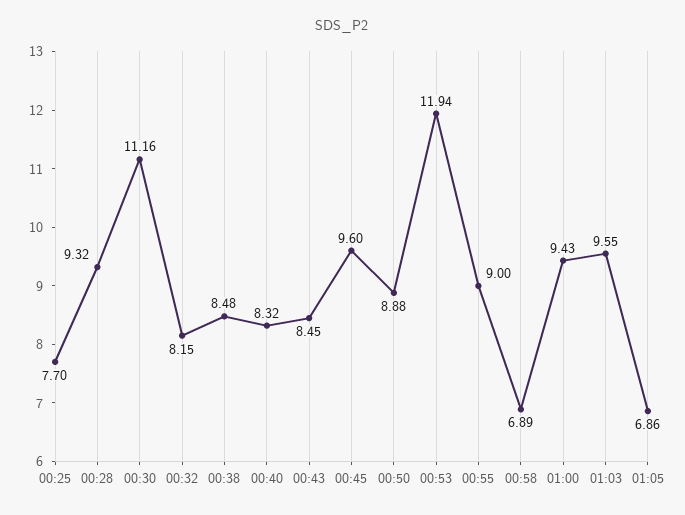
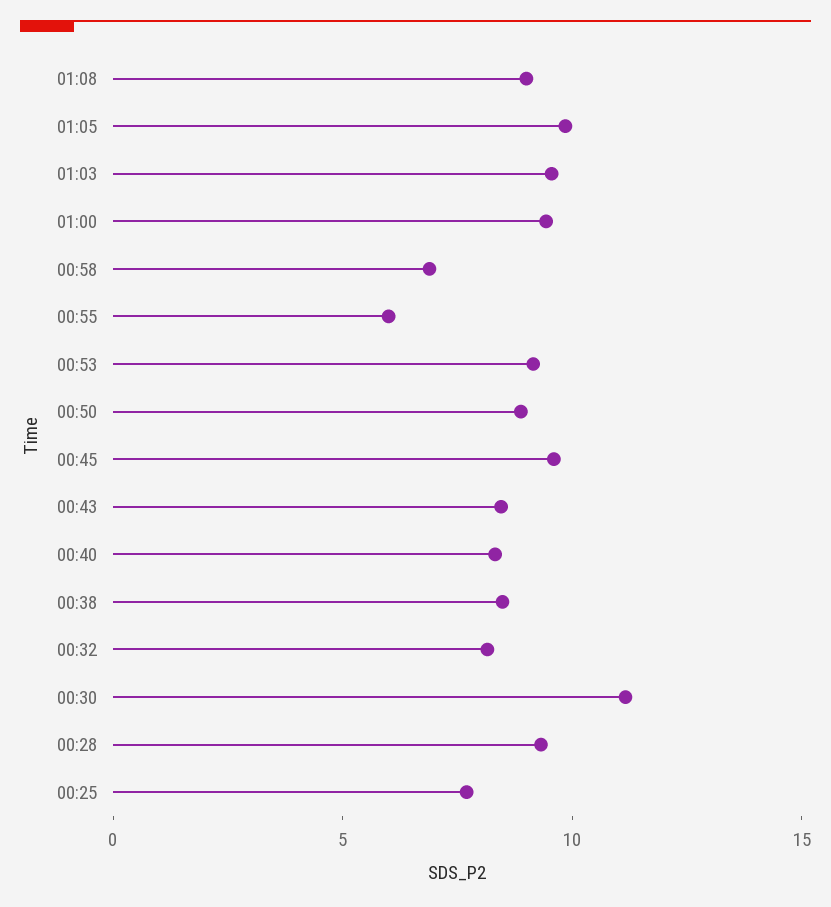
00:53: 11.94 -> 9
00:55: 9 -> 6
01:05: 6.86 -> 10
01:08: none -> 9

